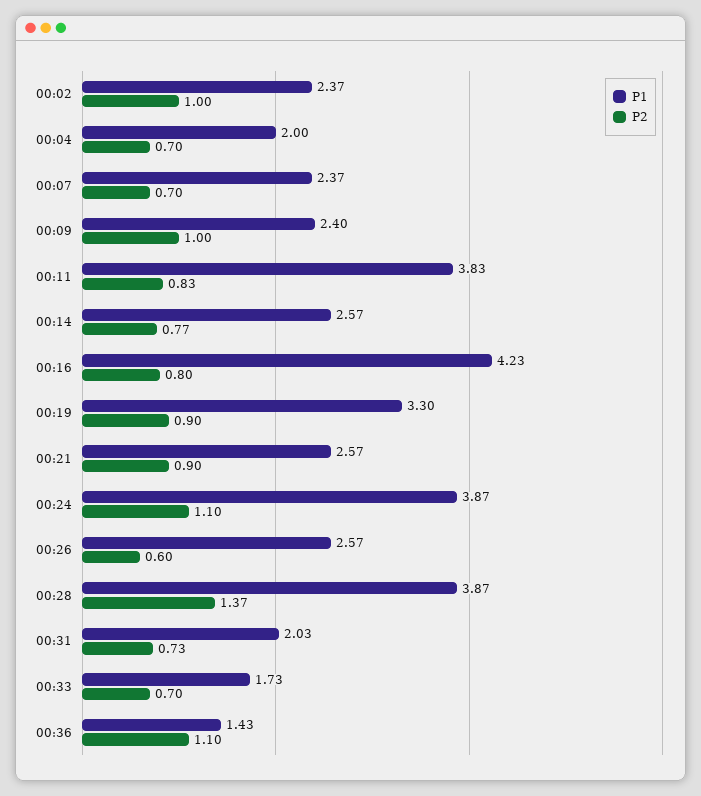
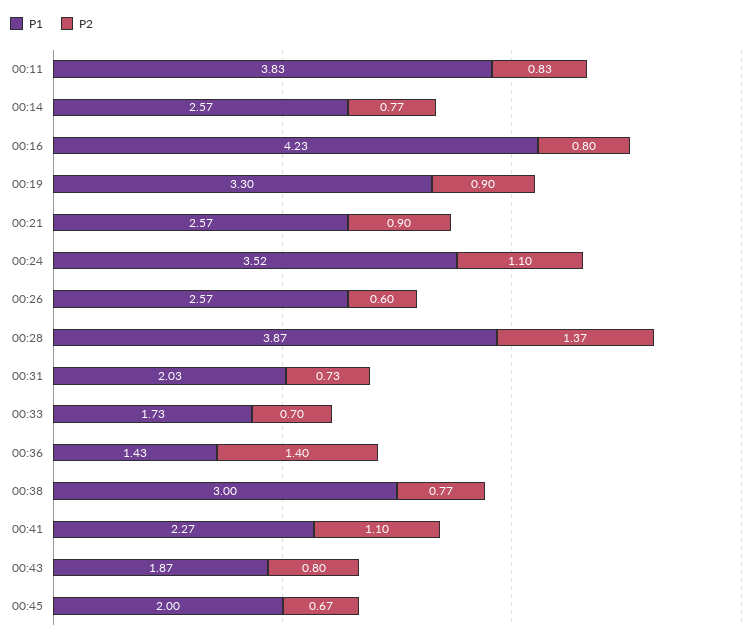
P1, 00:02: 2.37 -> none
P2, 00:02: 1 -> none
P1, 00:04: 2 -> none
P2, 00:04: 0.7 -> none
P1, 00:07: 2.37 -> none
P2, 00:07: 0.7 -> none
P1, 00:09: 2.4 -> none
P2, 00:09: 1 -> none
P1, 00:24: 3.87 -> 3.52
P2, 00:36: 1.1 -> 1.4
P1, 00:38: none -> 3
P2, 00:38: none -> 0.77
P1, 00:41: none -> 2.27
P2, 00:41: none -> 1.1
P1, 00:43: none -> 1.87
P2, 00:43: none -> 0.8
P1, 00:45: none -> 2
P2, 00:45: none -> 0.67

